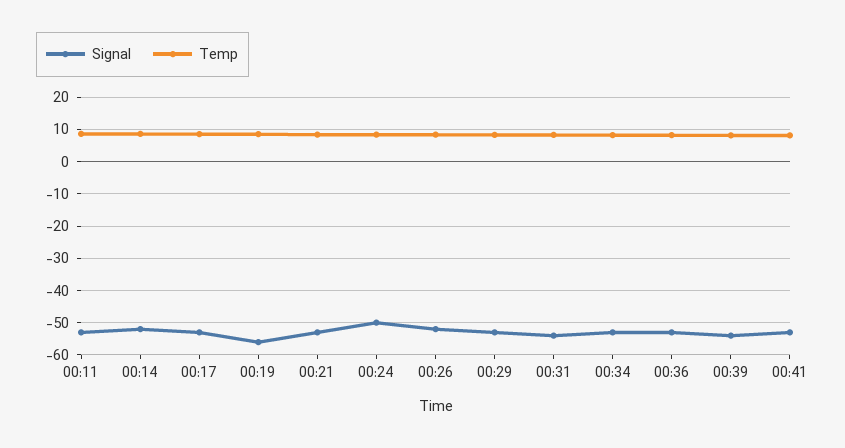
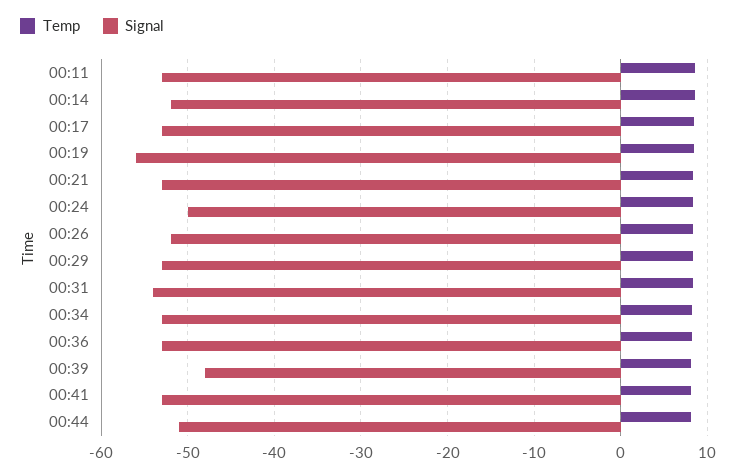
Signal, 00:39: -54 -> -48
Temp, 00:44: none -> 8
Signal, 00:44: none -> -51

